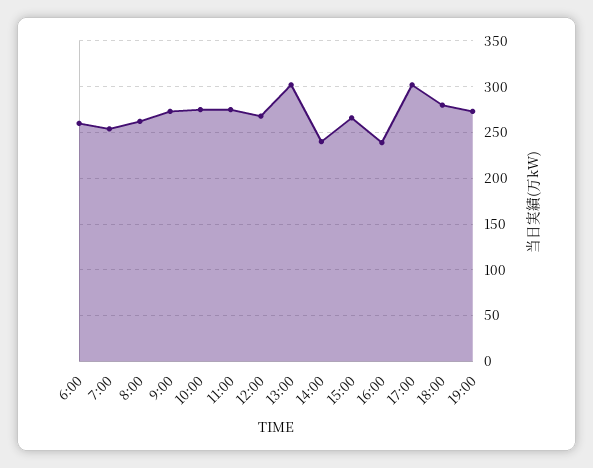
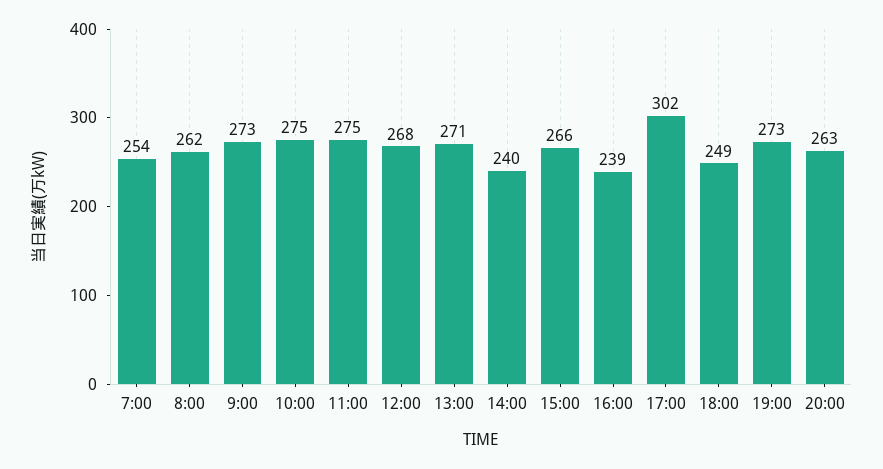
6:00: 260 -> none
13:00: 300 -> 271
18:00: 280 -> 249
20:00: none -> 263

